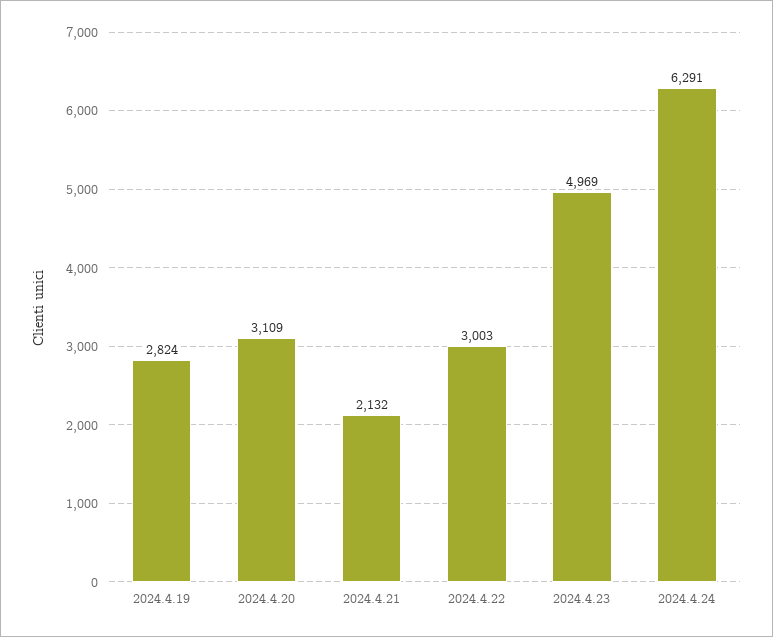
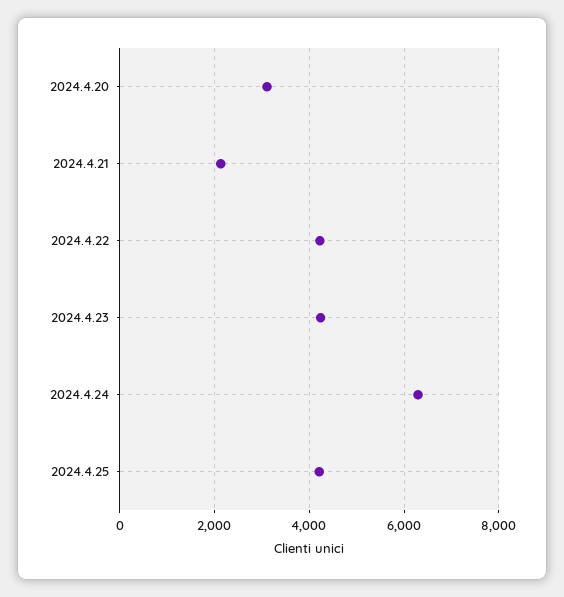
2024.4.19: 2824 -> none
2024.4.22: 3003 -> 4200
2024.4.23: 4969 -> 4200
2024.4.25: none -> 4200

